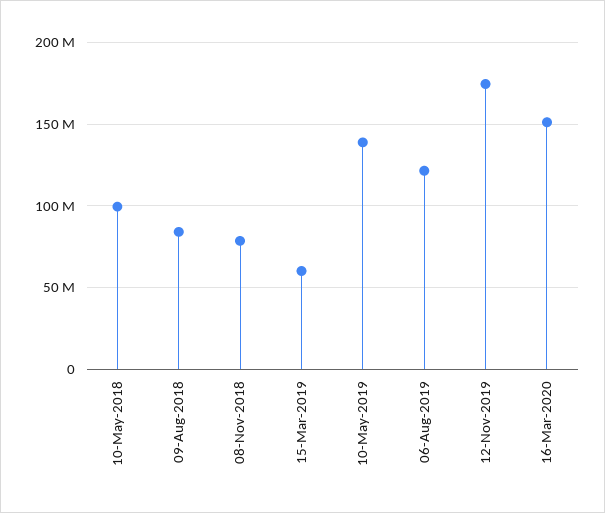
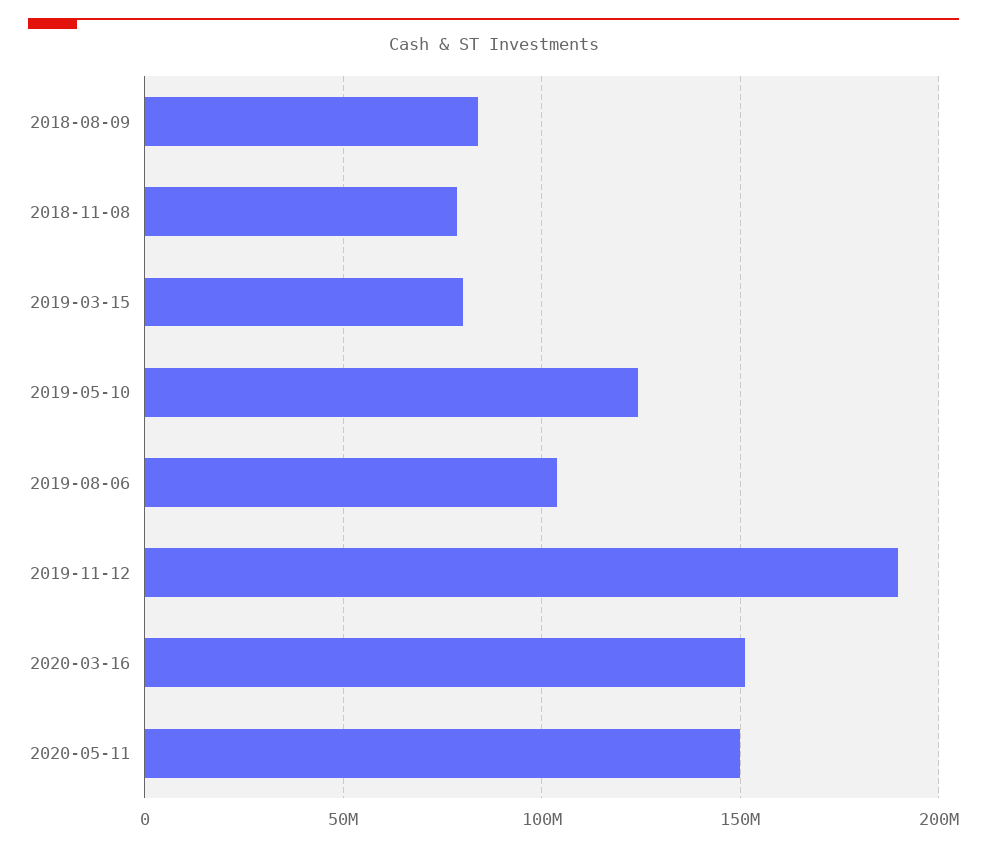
10-May-2018: 100000000 -> none
15-Mar-2019: 60000000 -> 80000000
10-May-2019: 140000000 -> 125000000
06-Aug-2019: 120000000 -> 105000000
12-Nov-2019: 175000000 -> 190000000
2020-05-11: none -> 150000000

